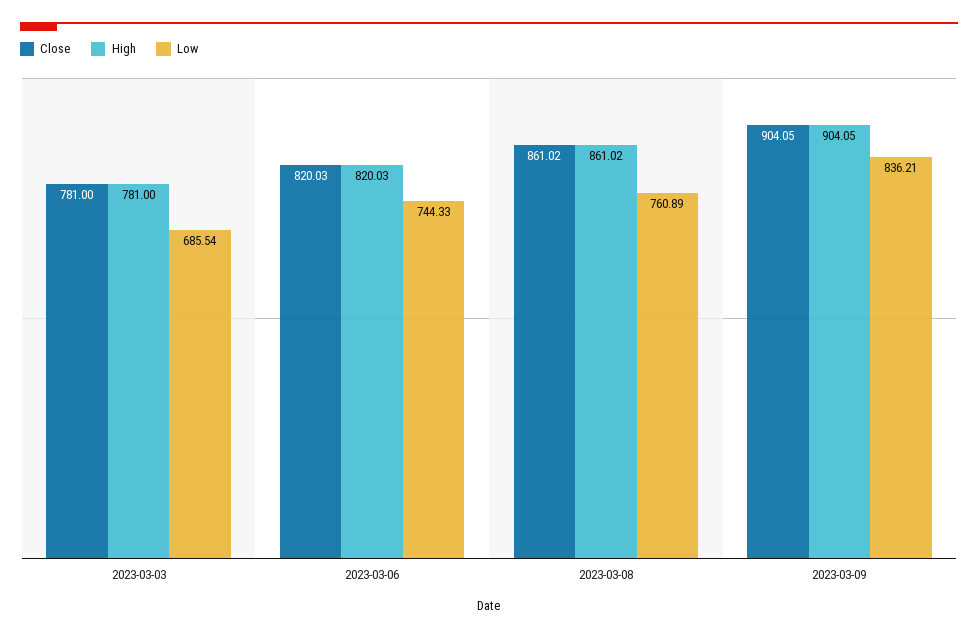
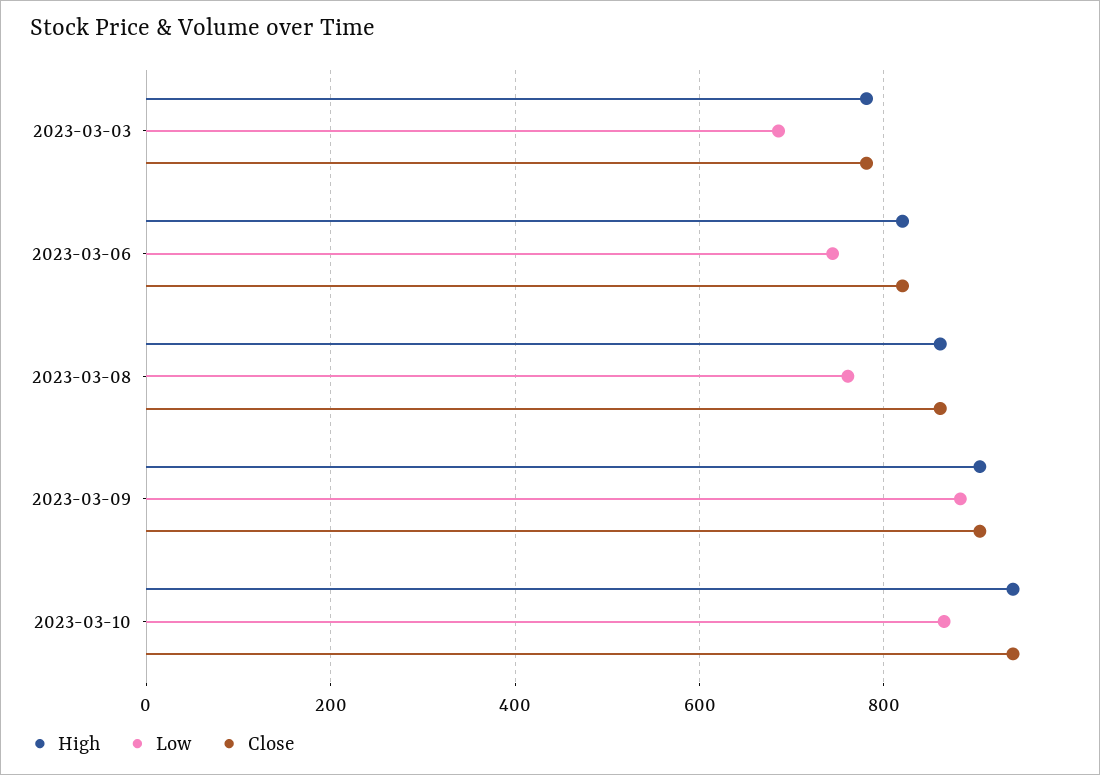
Low, 2023-03-09: 836.21 -> 880
High, 2023-03-10: none -> 940
Low, 2023-03-10: none -> 860
Close, 2023-03-10: none -> 940

